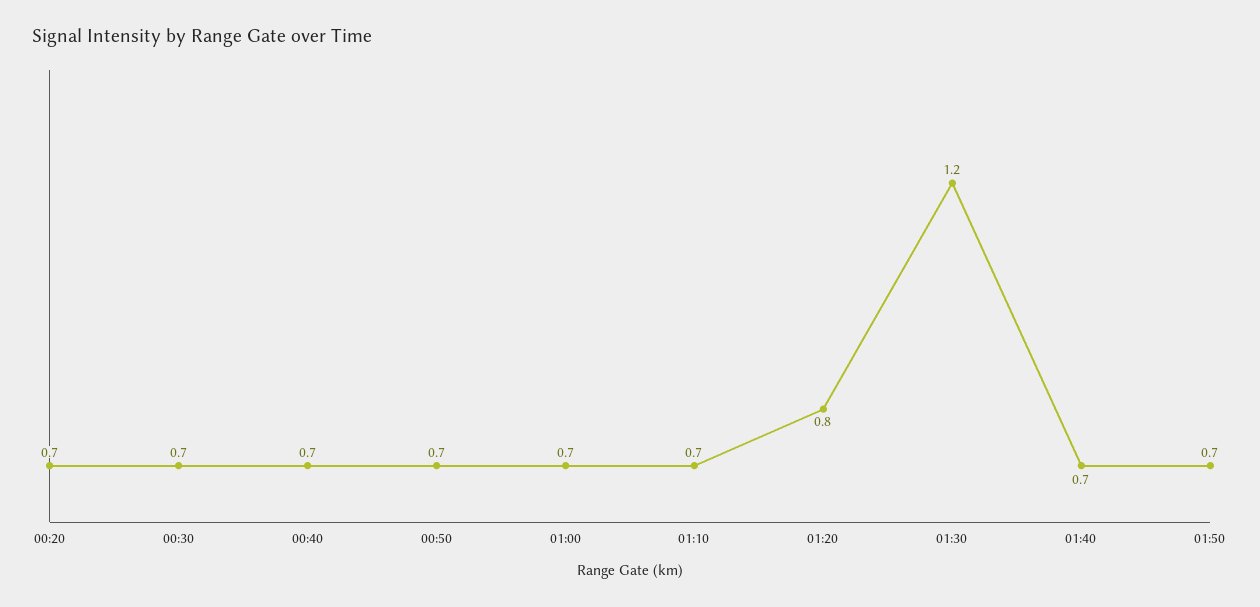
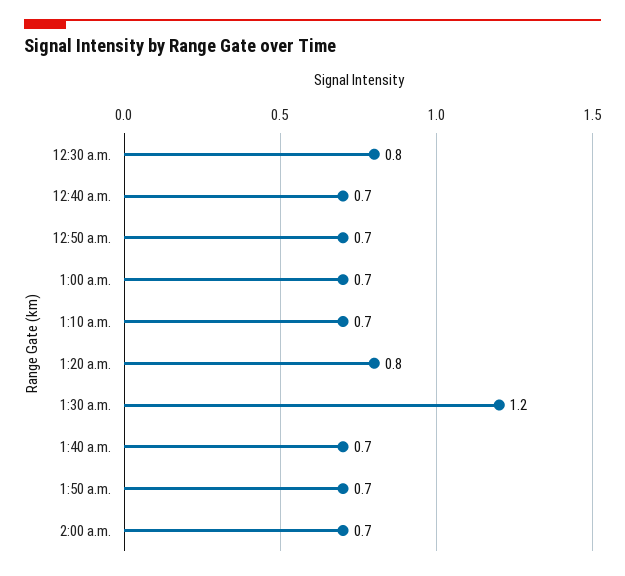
00:20: 0.7 -> none
00:30: 0.7 -> 0.8
2:00 a.m.: none -> 0.7

